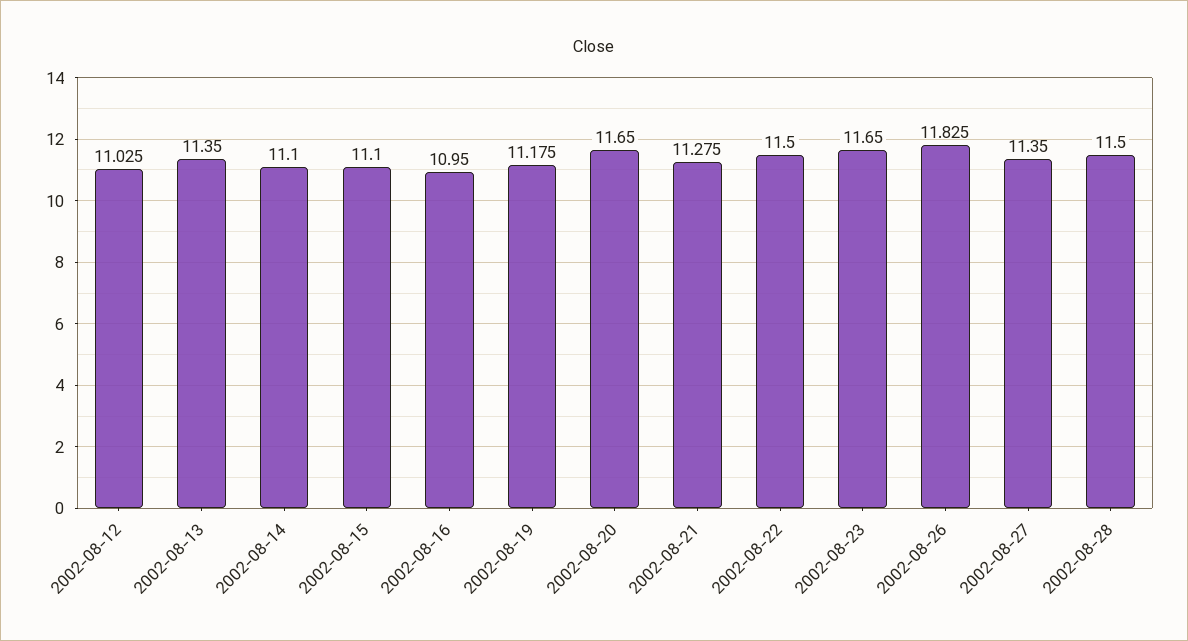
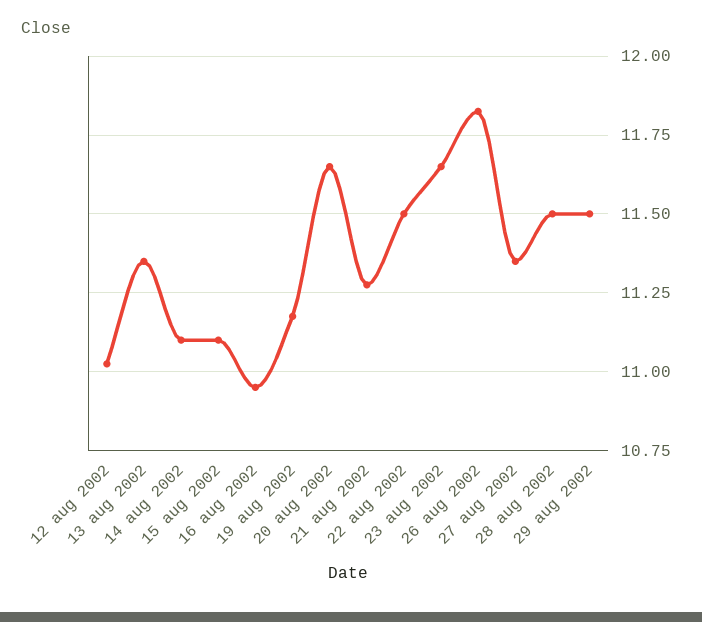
29 aug 2002: none -> 11.5

